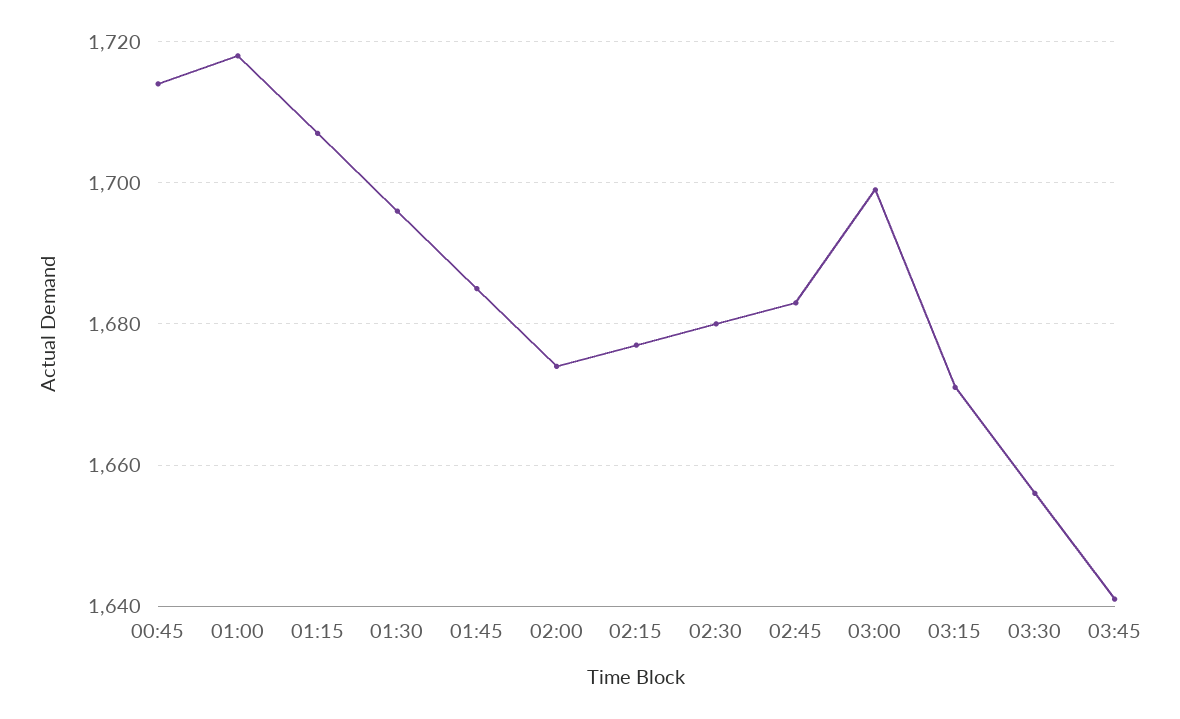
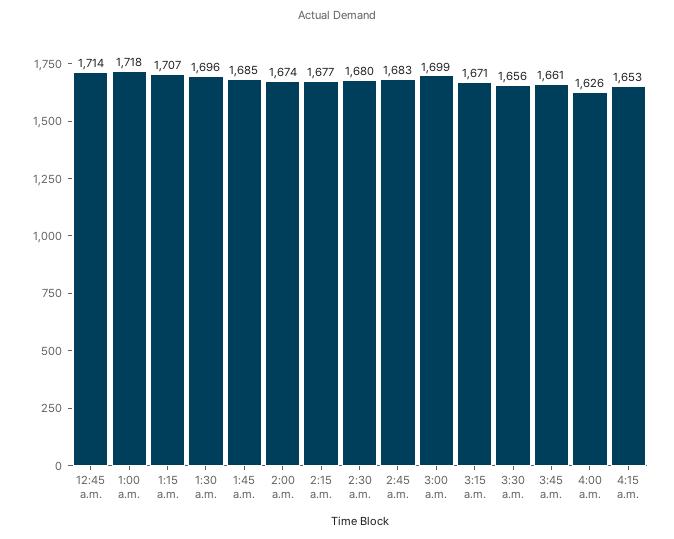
03:45: 1640 -> 1661
4:00 a.m.: none -> 1626
4:15 a.m.: none -> 1653

